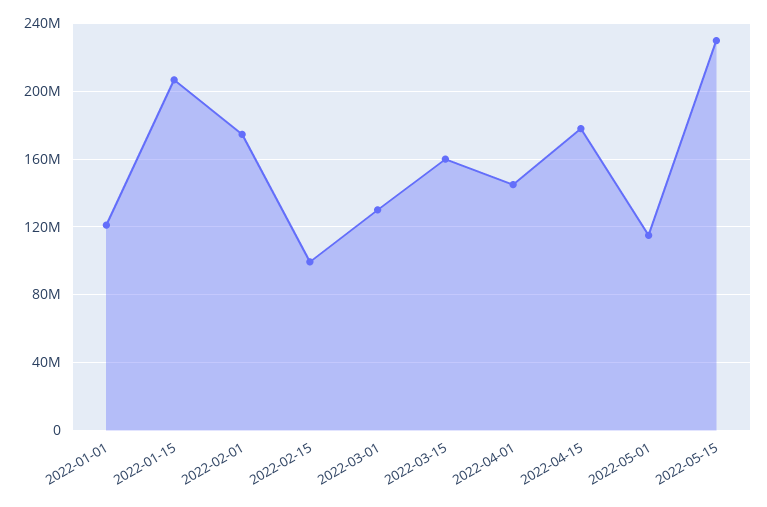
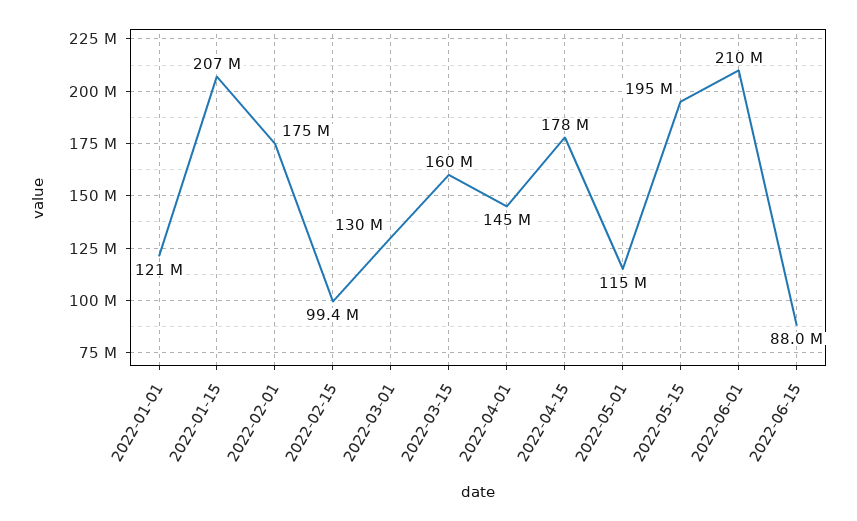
2022-05-15: 230000000 -> 195000000
2022-06-01: none -> 210000000
2022-06-15: none -> 88000000

